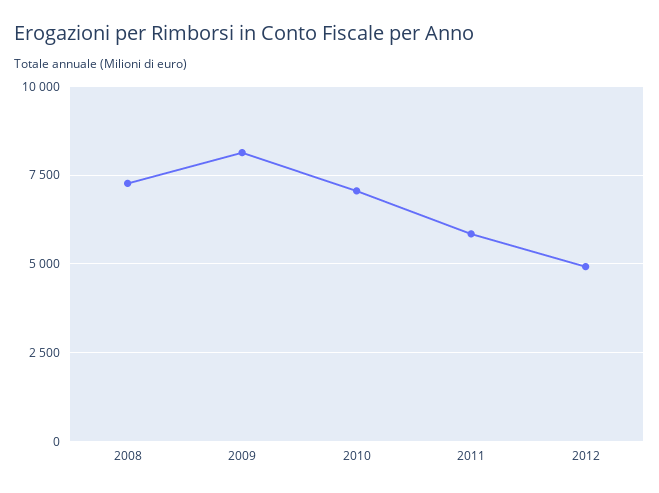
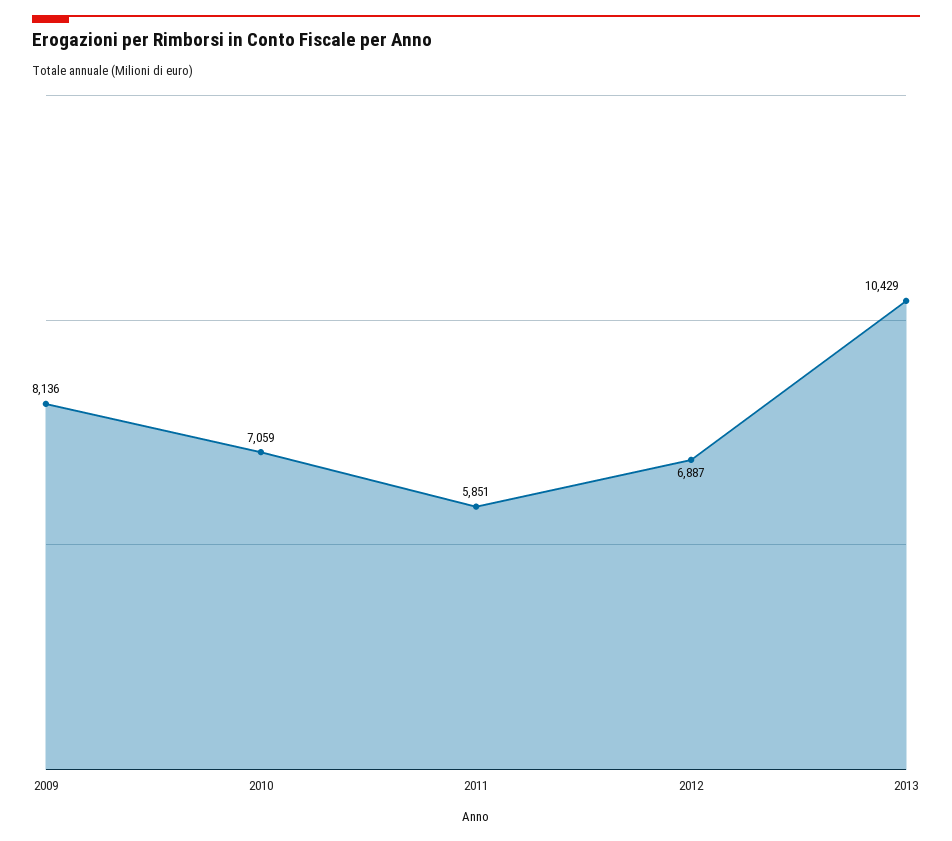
2008: 7250 -> none
2012: 5000 -> 6887
2013: none -> 10429

